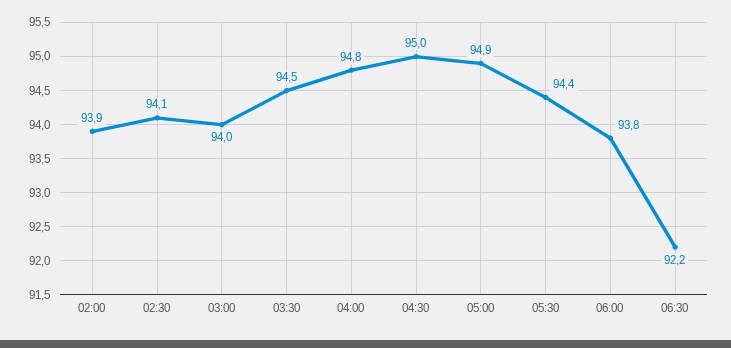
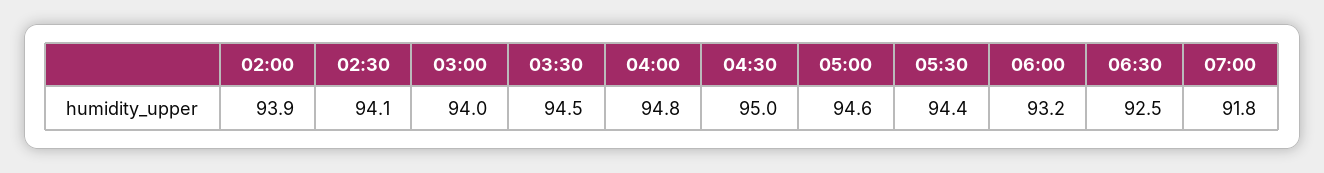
05:00: 94.9 -> 94.6
06:00: 93.8 -> 93.2
06:30: 92.2 -> 92.5
07:00: none -> 91.8

